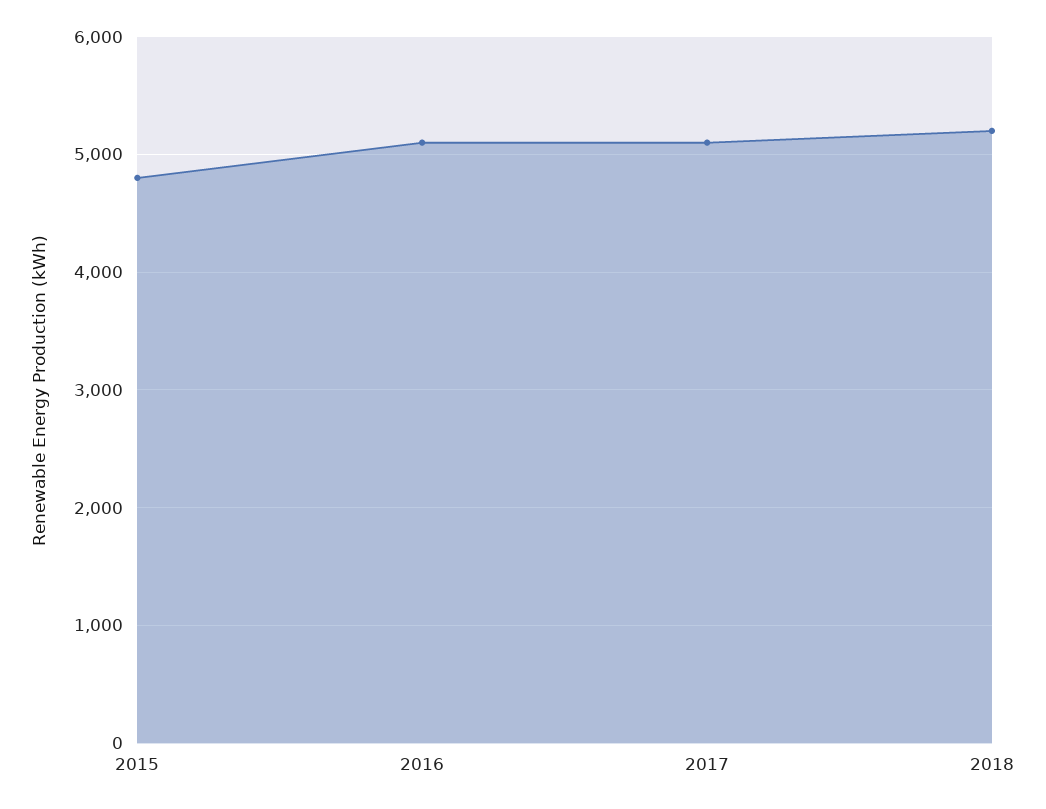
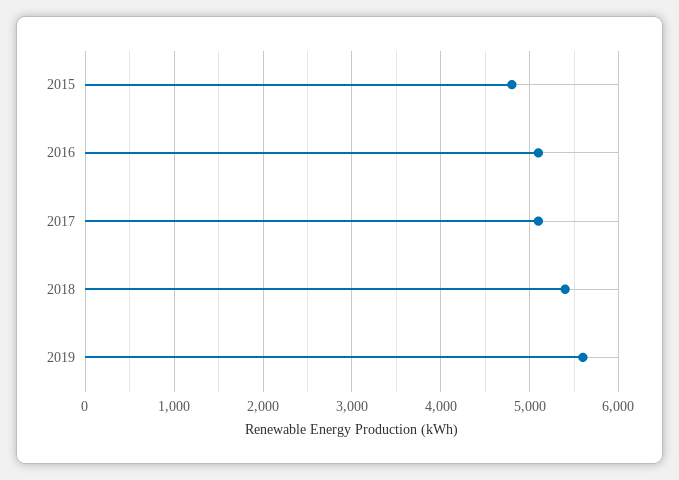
2018: 5200 -> 5400
2019: none -> 5600

